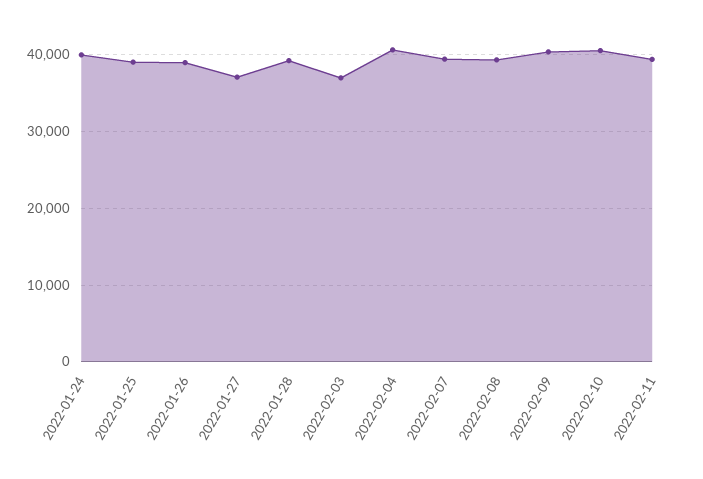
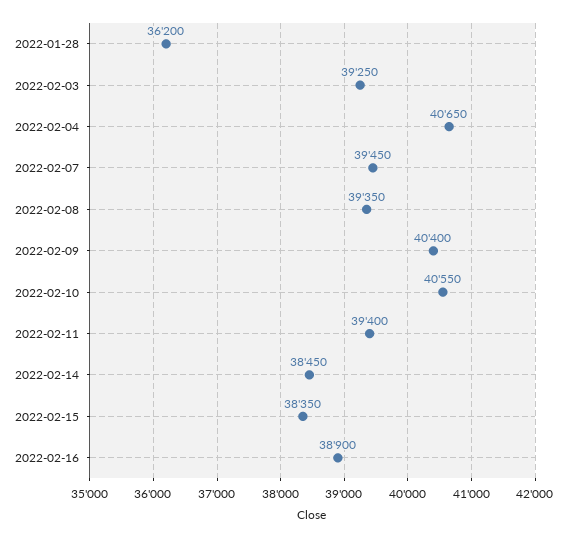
2022-01-24: 40000 -> none
2022-01-25: 39000 -> none
2022-01-26: 39000 -> none
2022-01-27: 37000 -> none
2022-01-28: 39000 -> 36200
2022-02-03: 37000 -> 39250
2022-02-14: none -> 38450
2022-02-15: none -> 38350
2022-02-16: none -> 38900

